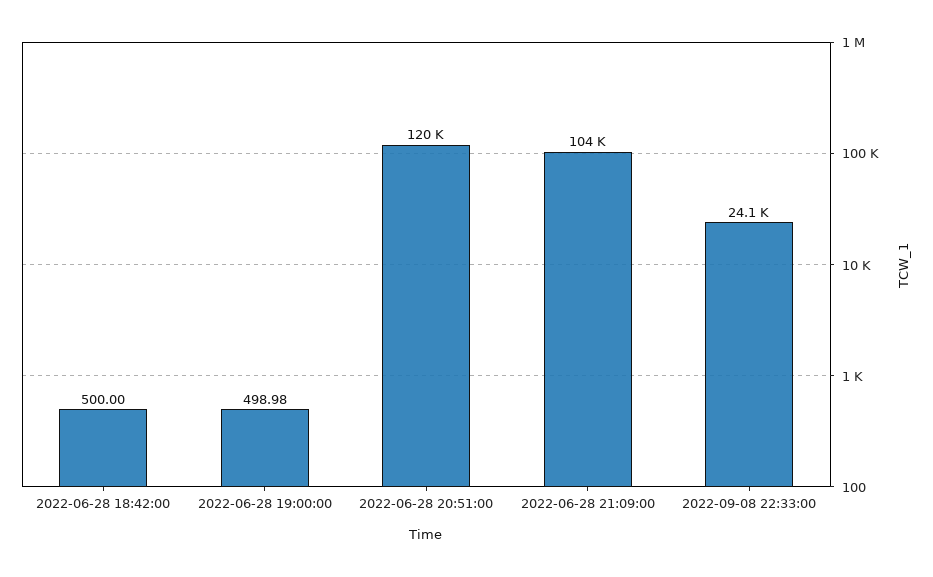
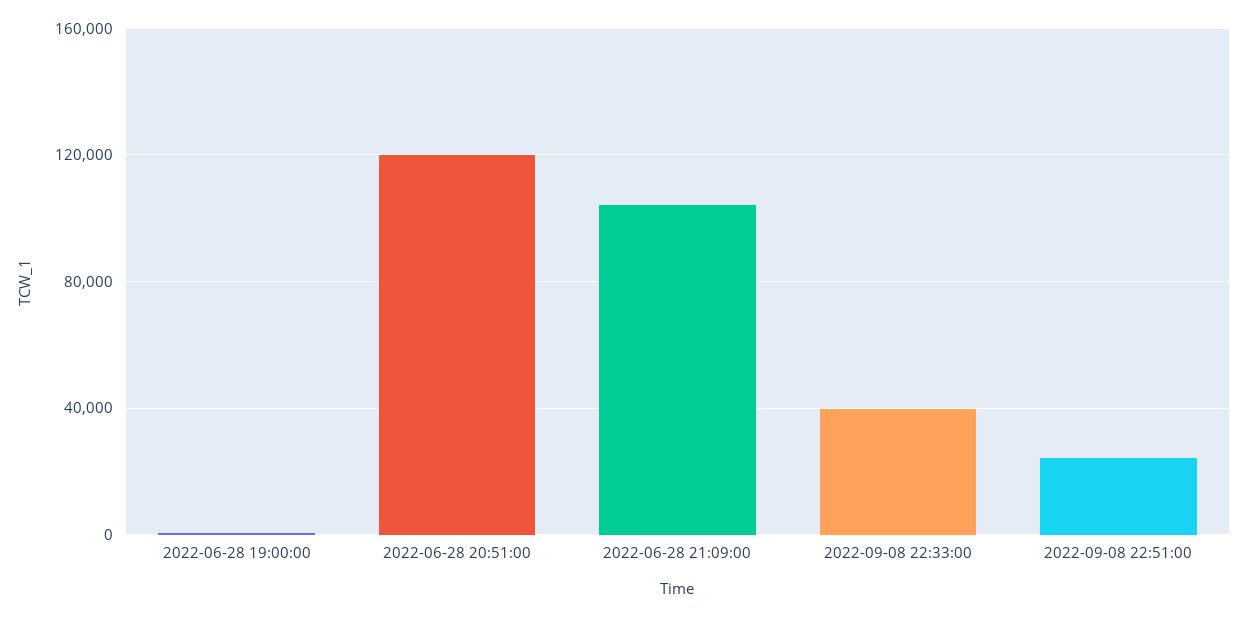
2022-06-28 18:42:00: 500 -> none
2022-09-08 22:33:00: 24100 -> 40000
2022-09-08 22:51:00: none -> 25000

